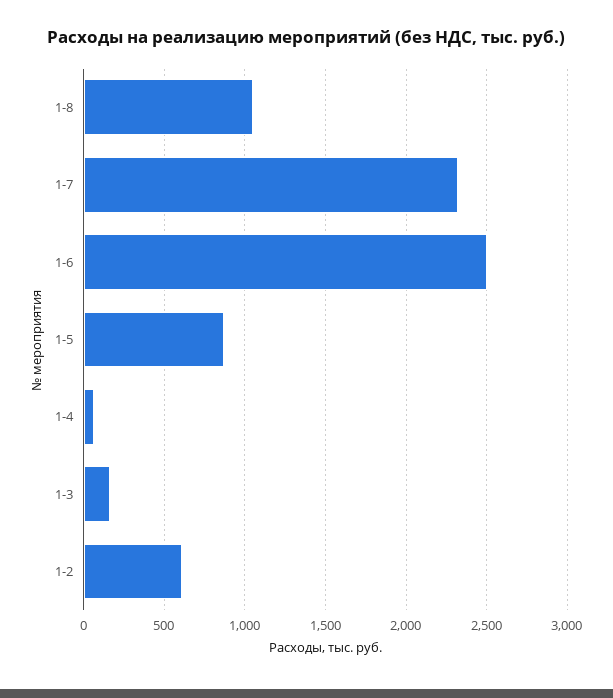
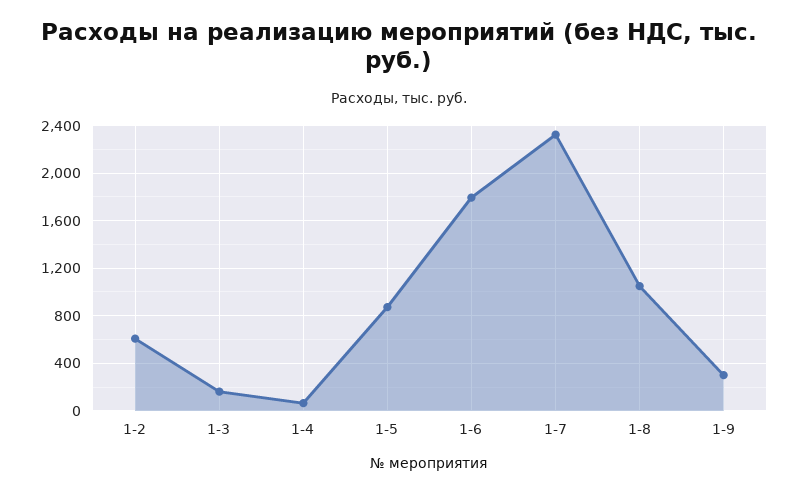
1-6: 2500 -> 1800
1-9: none -> 300

